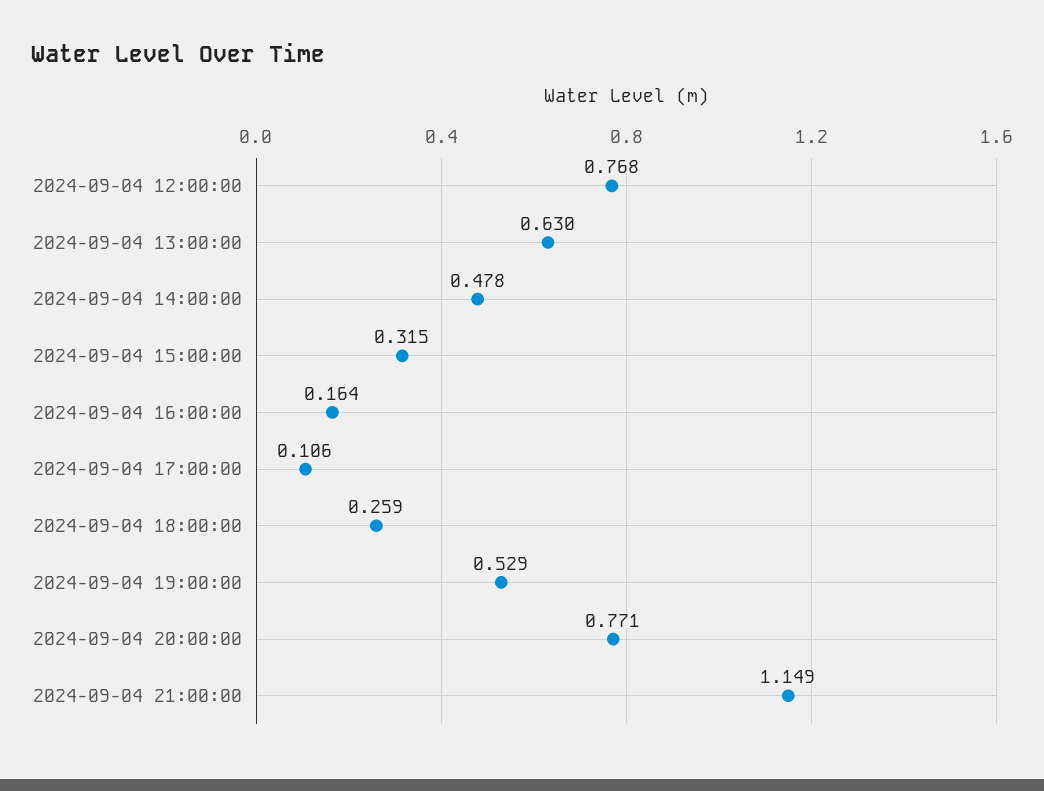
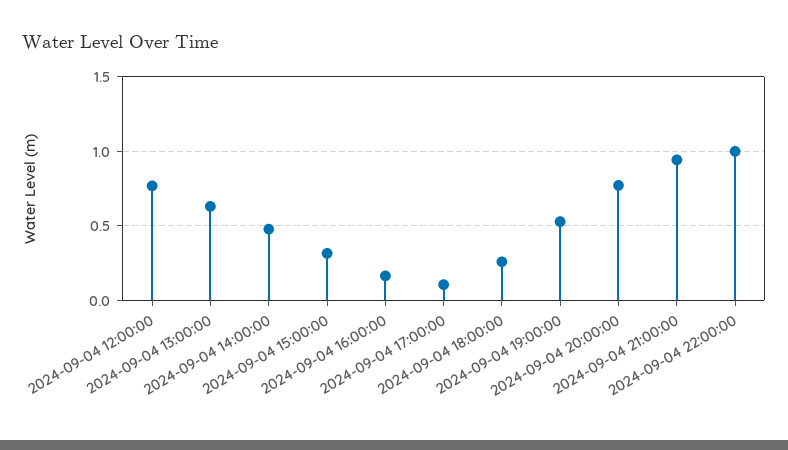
2024-09-04 21:00:00: 1.149 -> 0.95
2024-09-04 22:00:00: none -> 1

